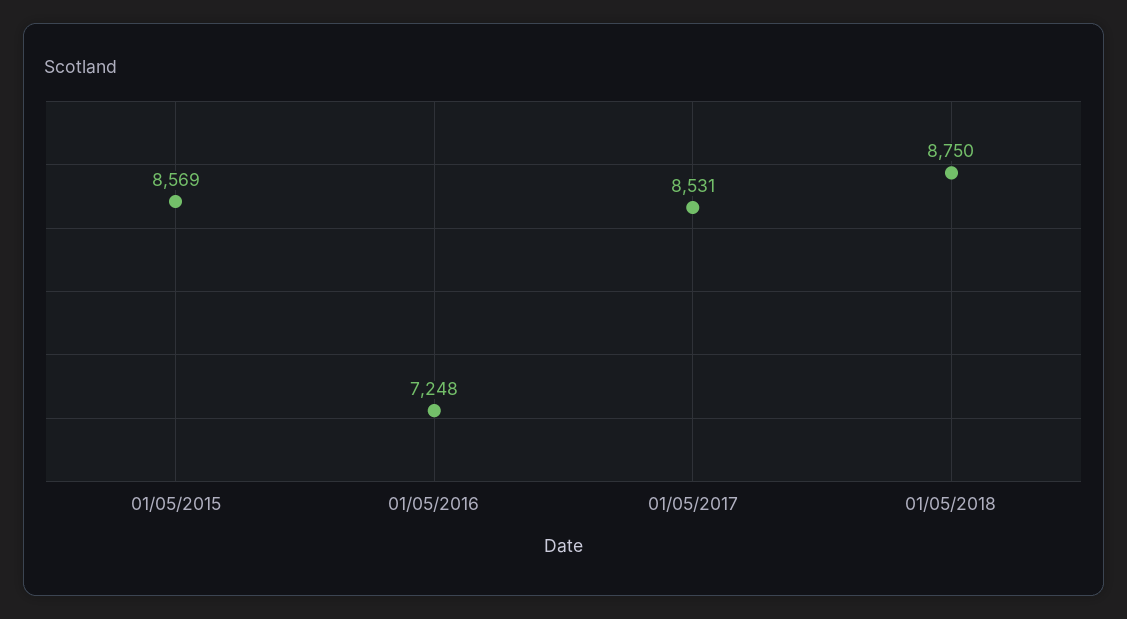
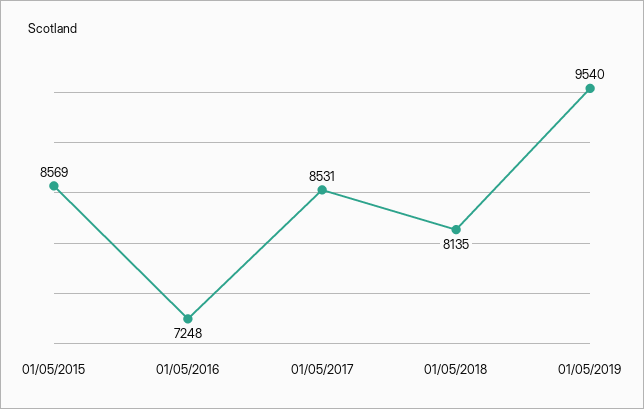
01/05/2018: 8750 -> 8135
01/05/2019: none -> 9540

